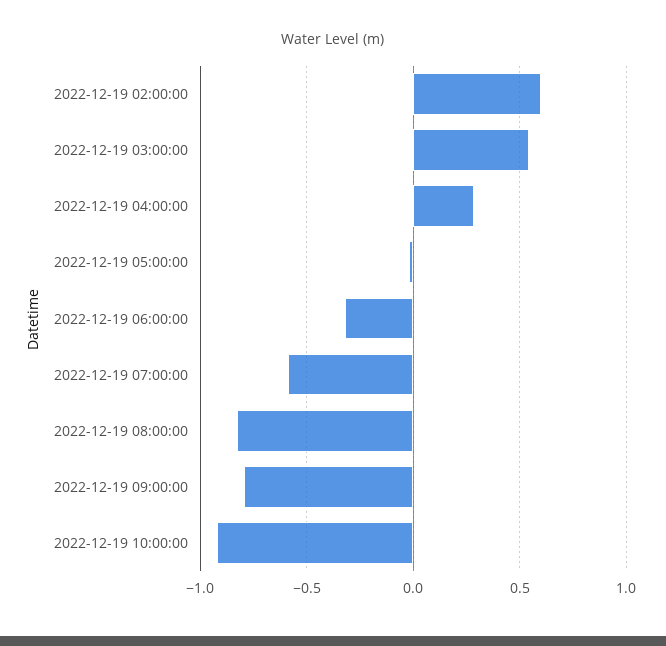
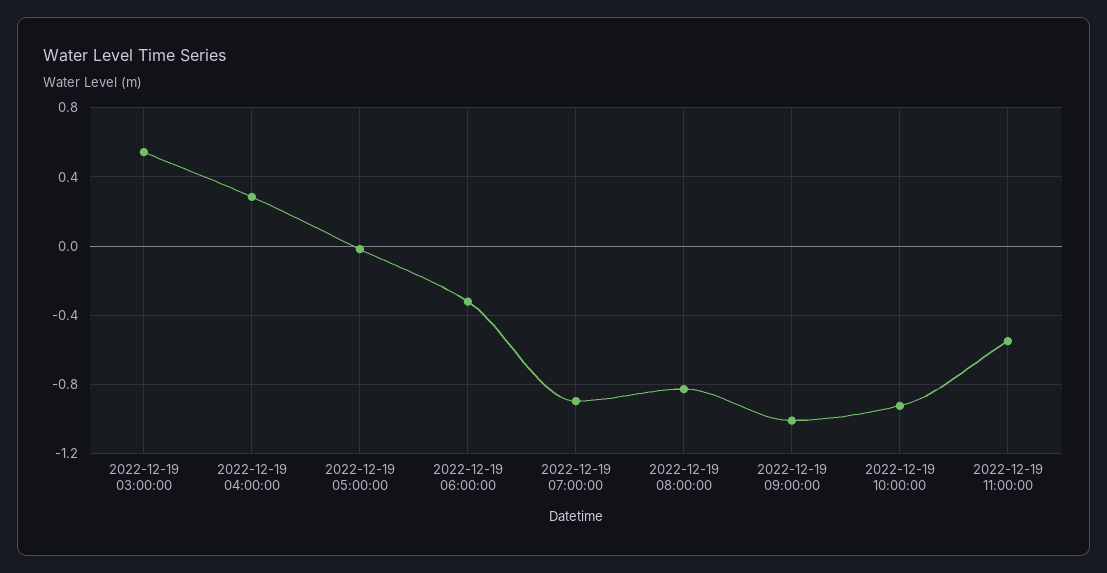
2022-12-19 02:00:00: 0.6 -> none
2022-12-19 07:00:00: -0.6 -> -0.9
2022-12-19 09:00:00: -0.8 -> -1
2022-12-19 11:00:00: none -> -0.55

